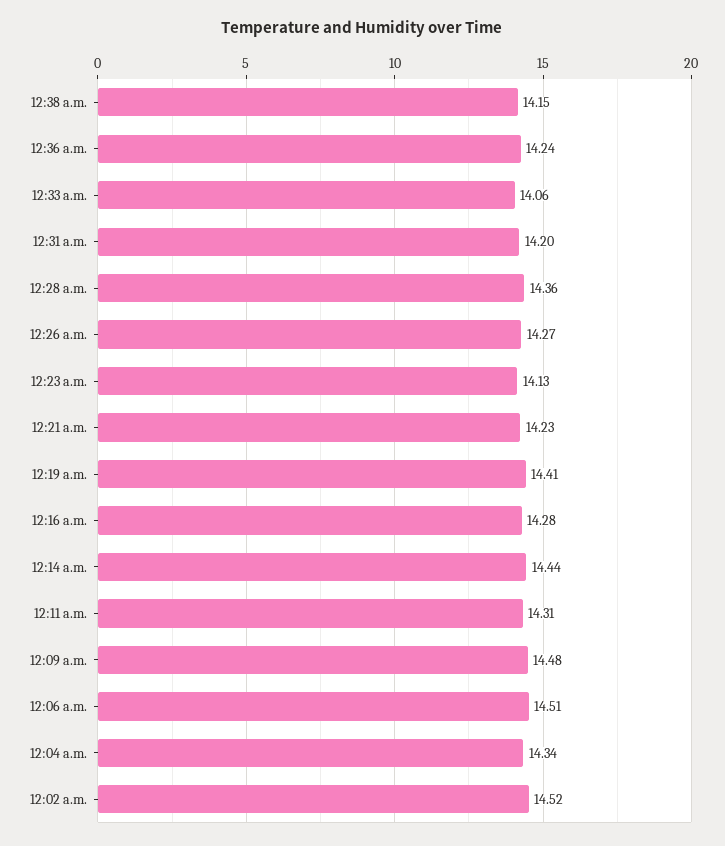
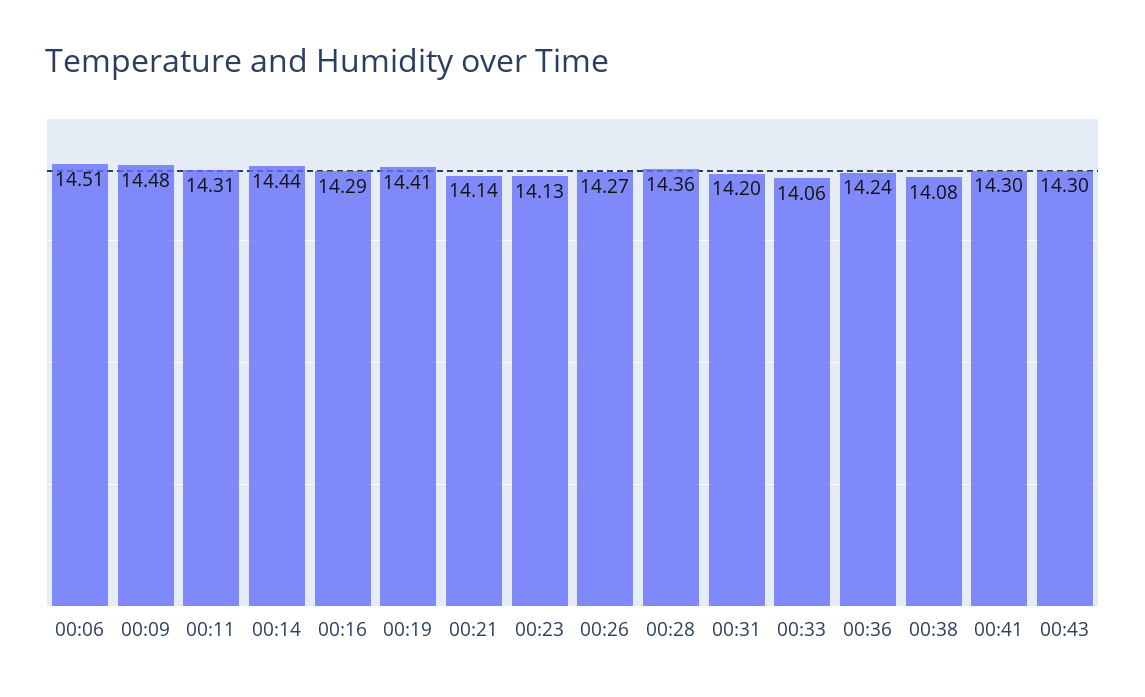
12:38 a.m.: 14.15 -> 14.08
12:21 a.m.: 14.23 -> 14.14
12:16 a.m.: 14.28 -> 14.29
12:04 a.m.: 14.34 -> none
12:02 a.m.: 14.52 -> none
00:41: none -> 14.3
00:43: none -> 14.3

